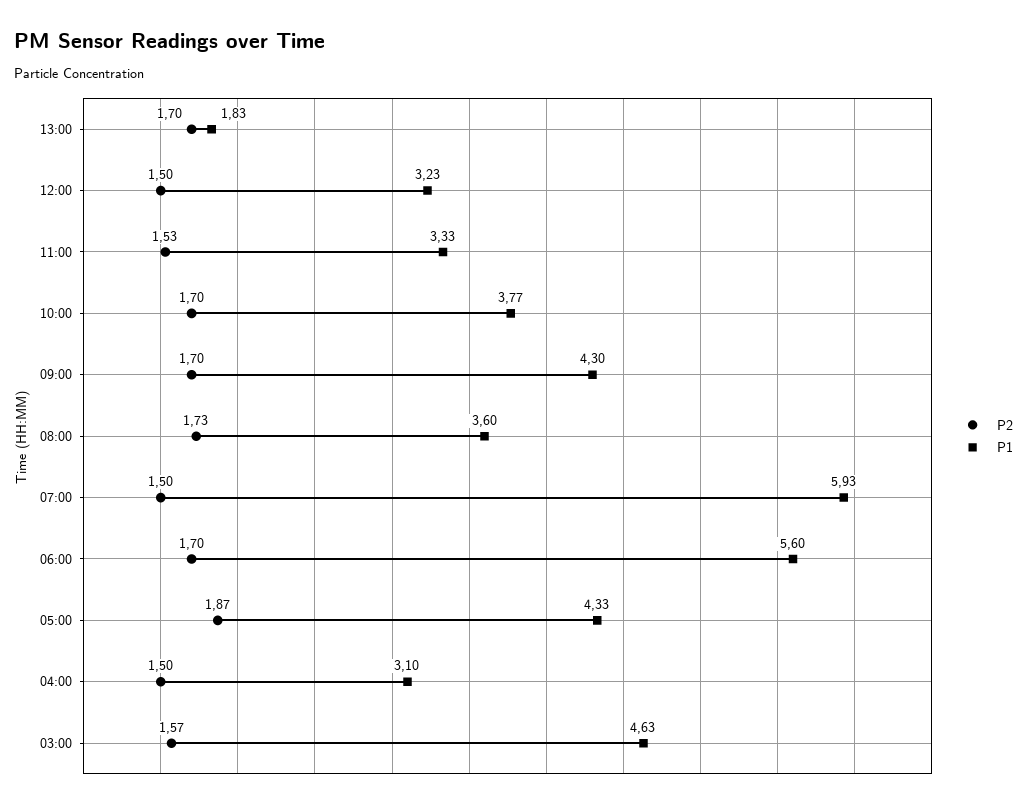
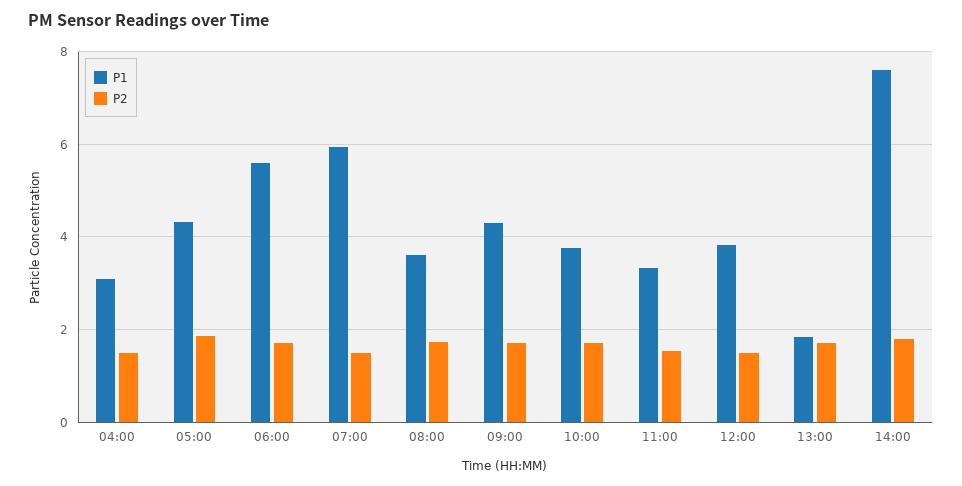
P1, 12:00: 3.23 -> 3.8
P2, 03:00: 1.57 -> none
P1, 03:00: 4.63 -> none
P1, 14:00: none -> 7.6
P2, 14:00: none -> 1.8

